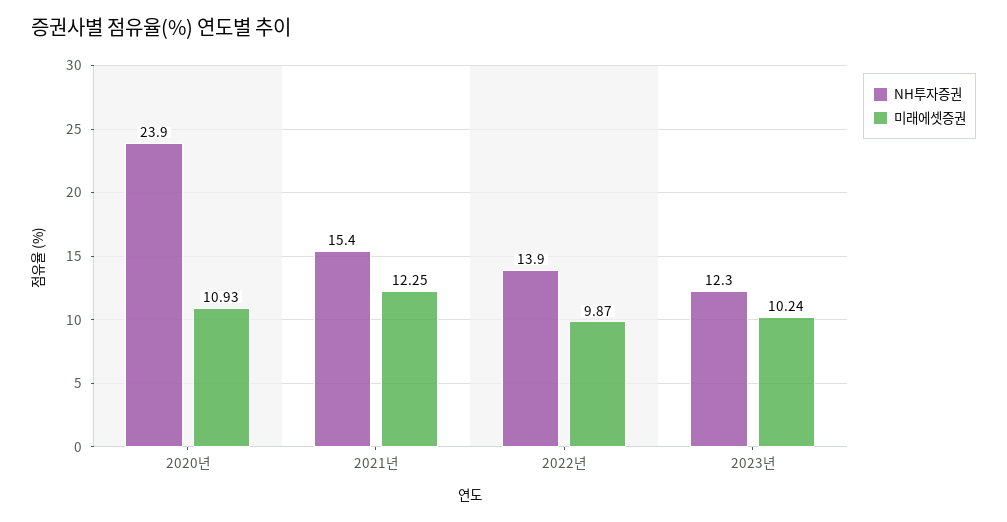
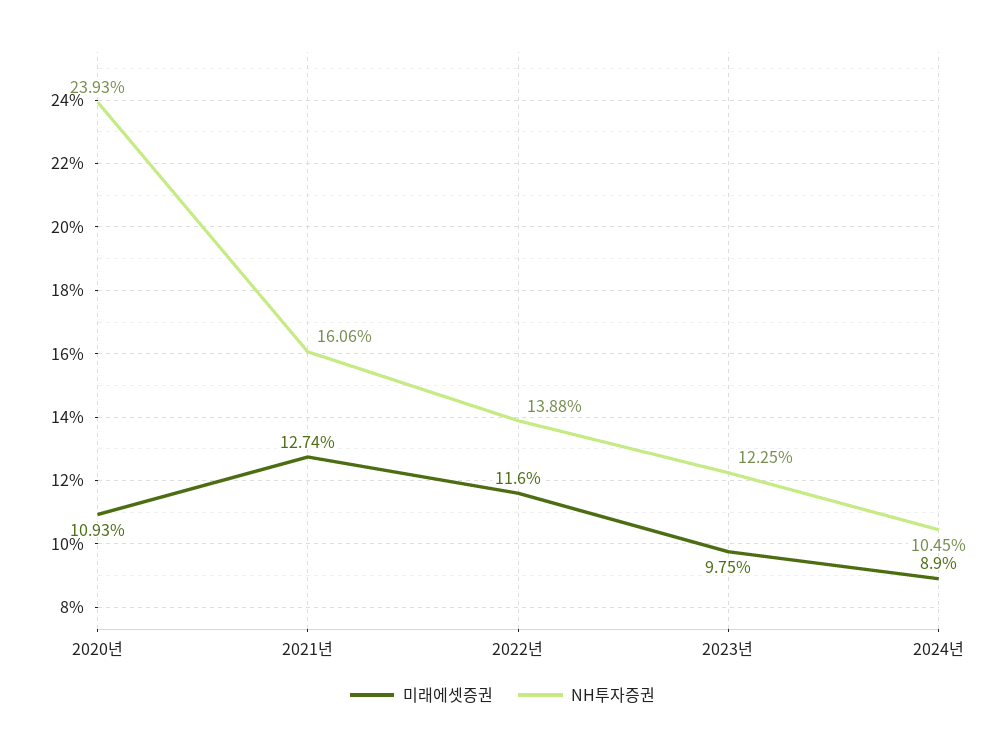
NH투자증권, 2021년: 15.4 -> 16.06
미래에셋증권, 2021년: 12.25 -> 12.74
미래에셋증권, 2022년: 9.87 -> 11.6
미래에셋증권, 2023년: 10.24 -> 9.75
미래에셋증권, 2024년: none -> 8.9
NH투자증권, 2024년: none -> 10.45

